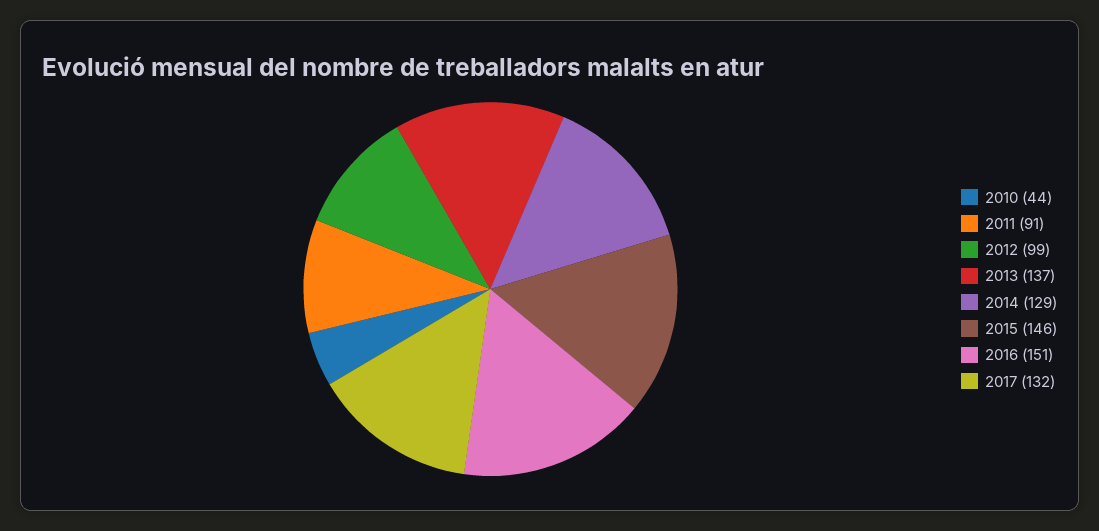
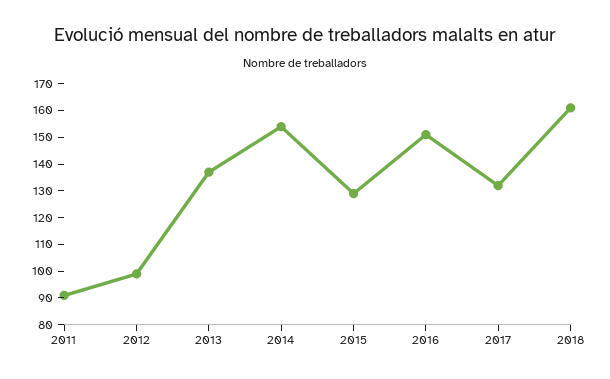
2010: 44 -> none
2014: 129 -> 155
2015: 146 -> 130
2018: none -> 160

